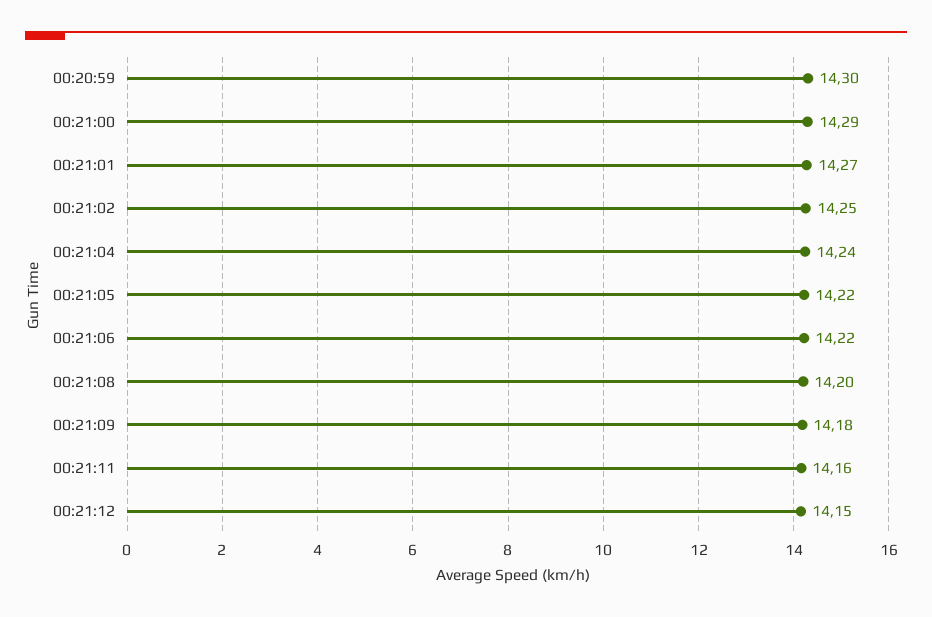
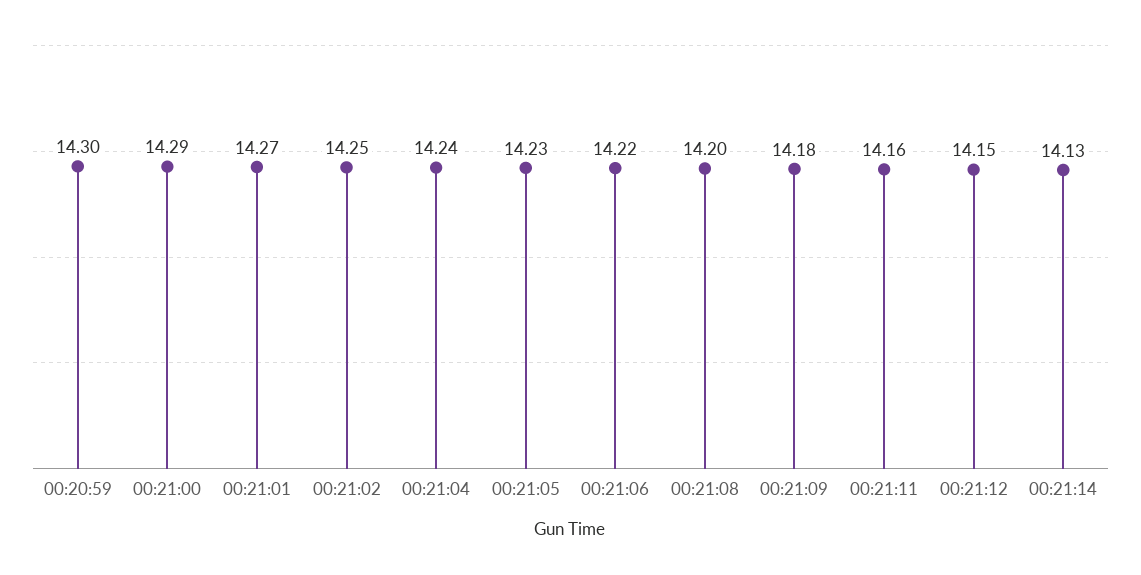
00:21:05: 14.22 -> 14.23
00:21:14: none -> 14.13

